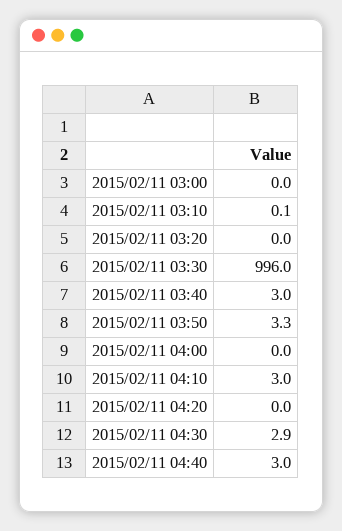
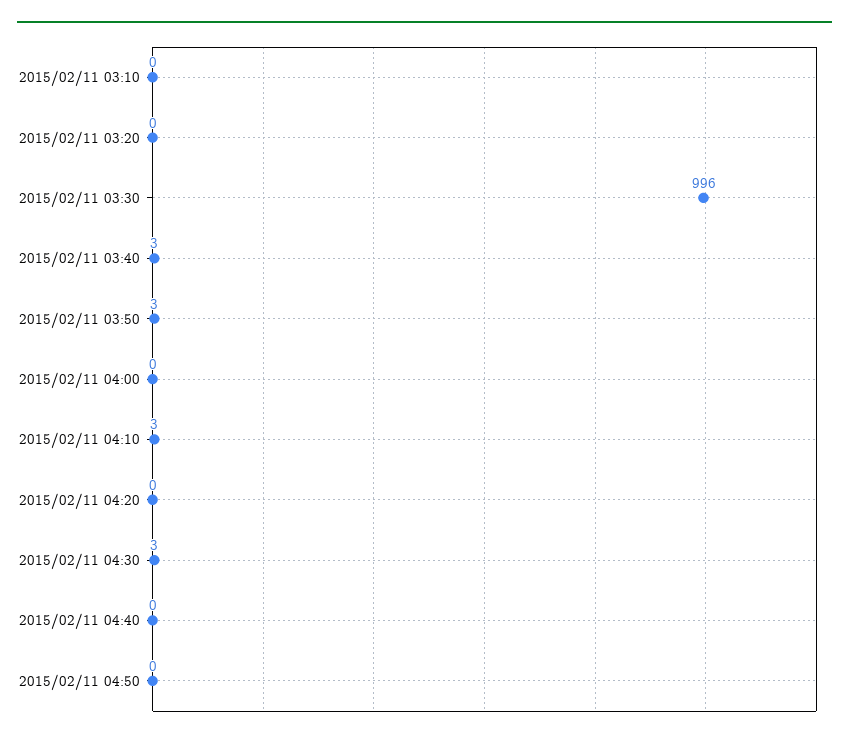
2015/02/11 03:00: 0 -> none
2015/02/11 04:40: 3 -> 0
2015/02/11 04:50: none -> 0

